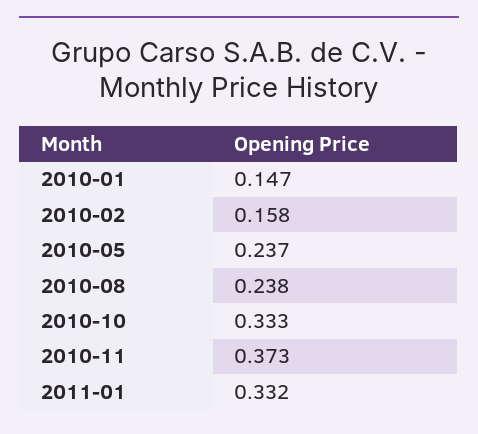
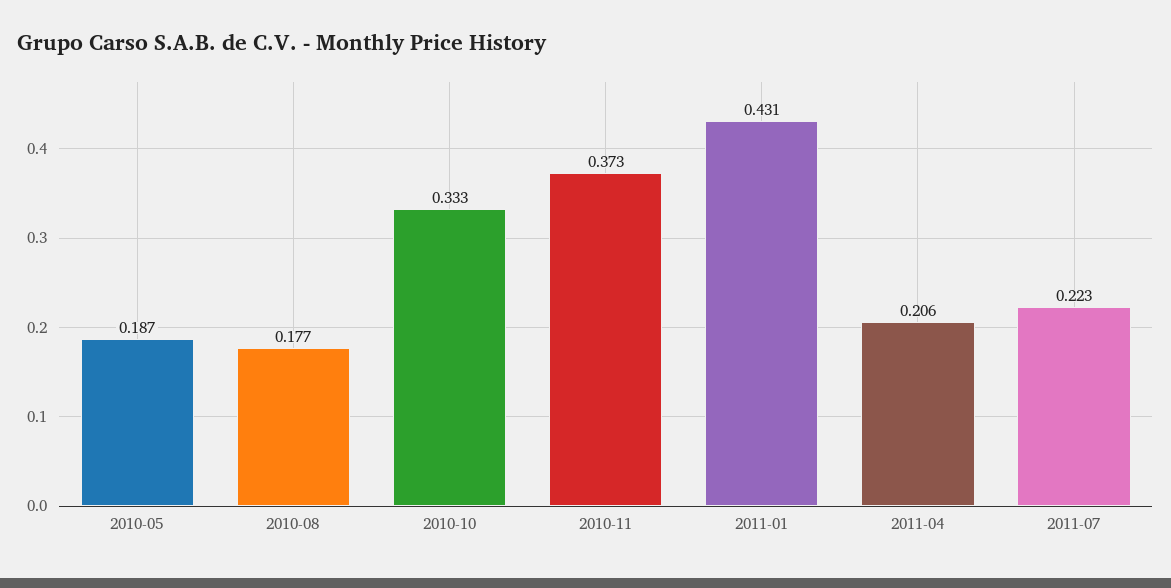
2010-01: 0.147 -> none
2010-02: 0.158 -> none
2010-05: 0.237 -> 0.187
2010-08: 0.238 -> 0.177
2011-01: 0.332 -> 0.431
2011-04: none -> 0.206
2011-07: none -> 0.223

